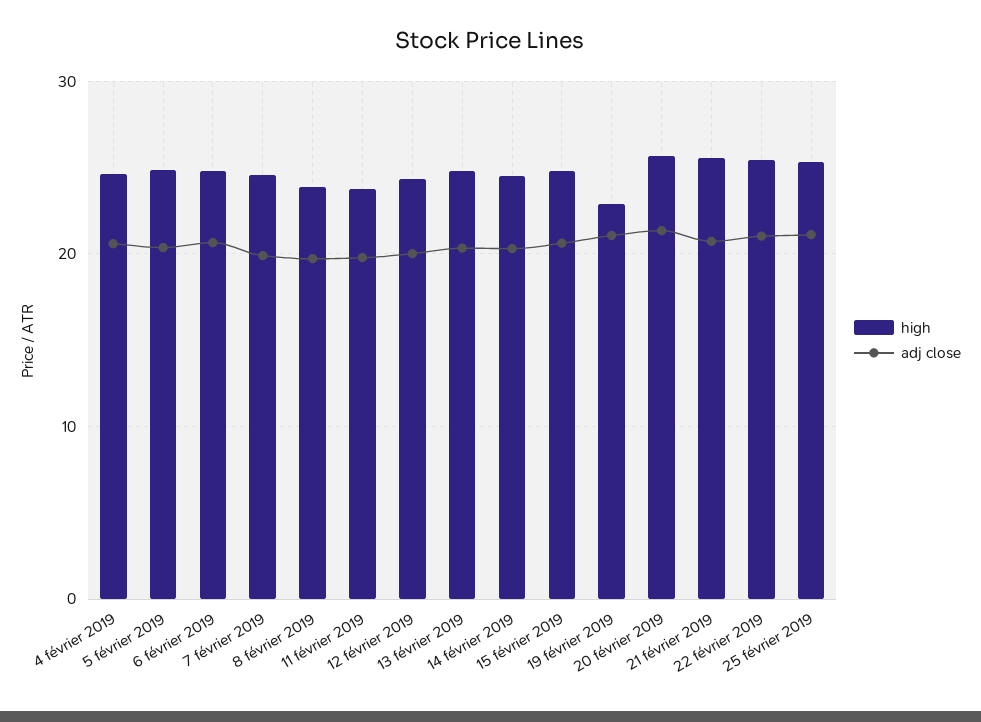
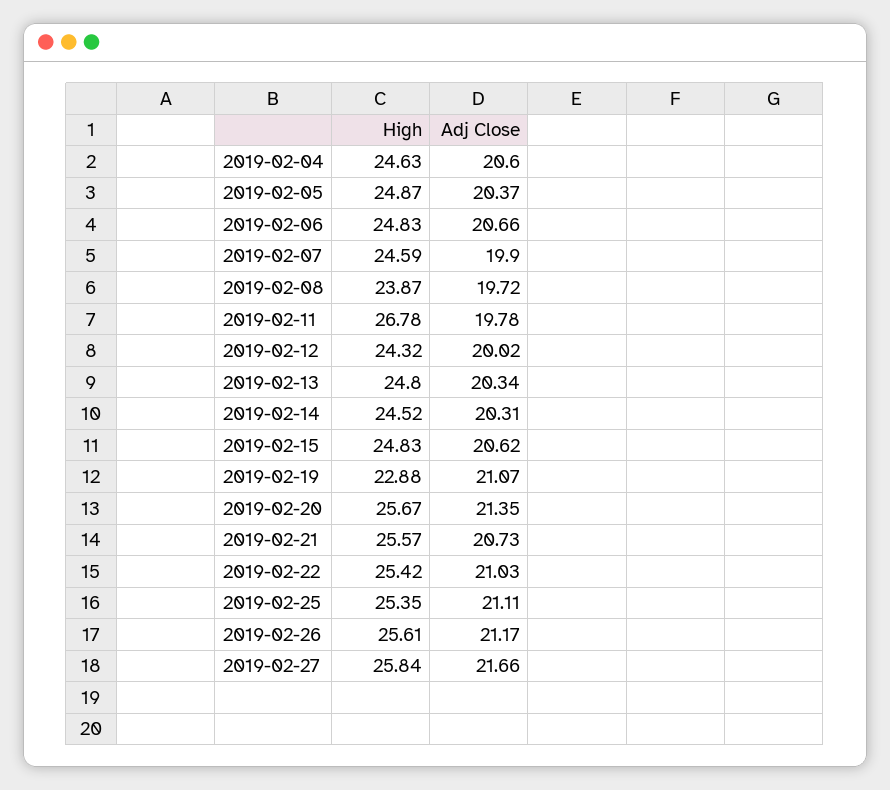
high, 11 février 2019: 24 -> 26.78
high, 2019-02-26: none -> 25.61
adj close, 2019-02-26: none -> 21.17
high, 2019-02-27: none -> 25.84
adj close, 2019-02-27: none -> 21.66

